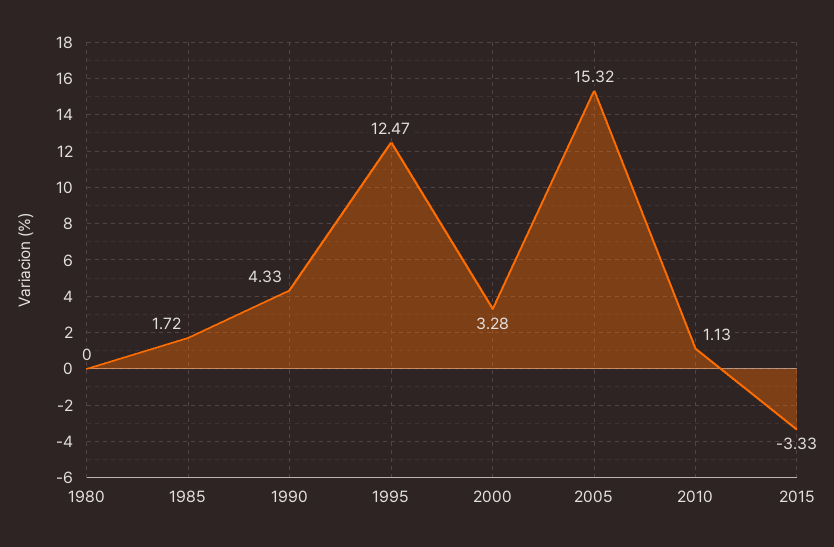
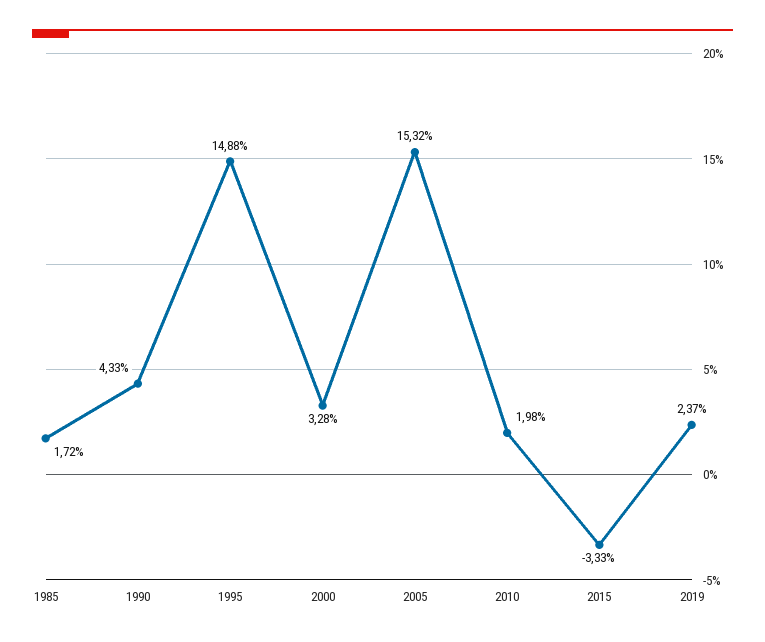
1980: 0 -> none
1995: 12.47 -> 14.88
2010: 1.13 -> 1.98
2019: none -> 2.37

